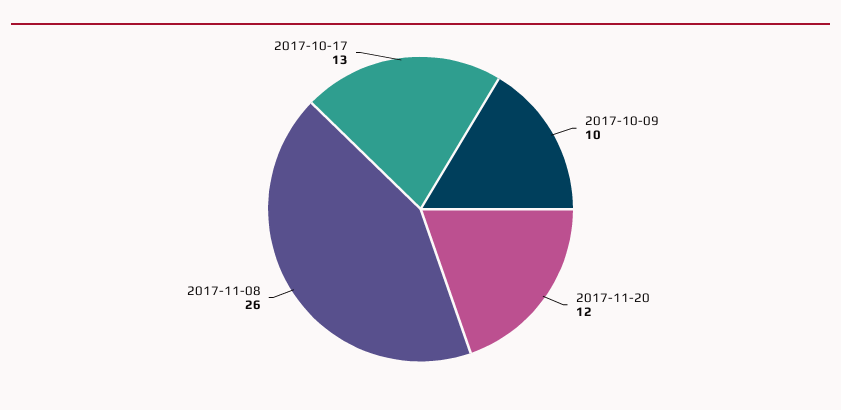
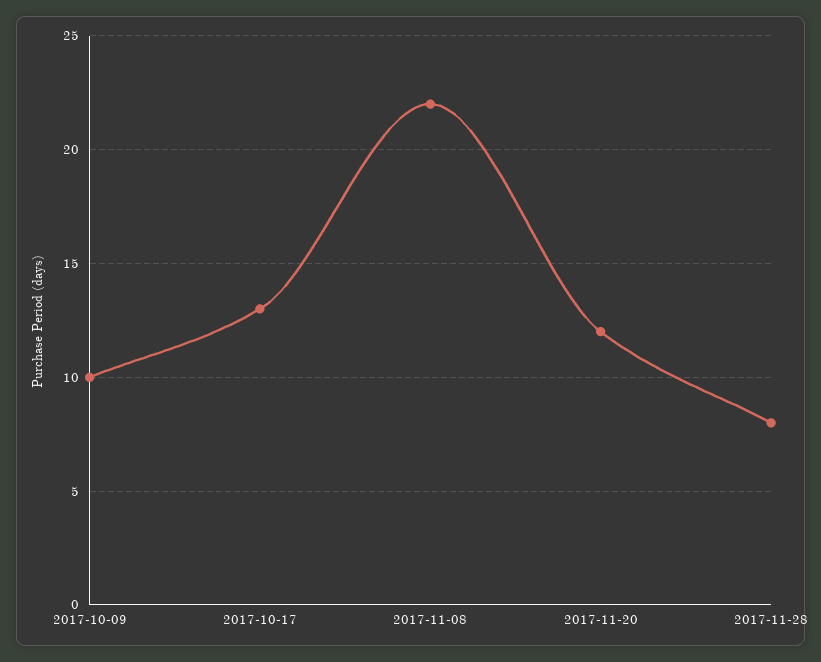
2017-11-08: 26 -> 22
2017-11-28: none -> 8

